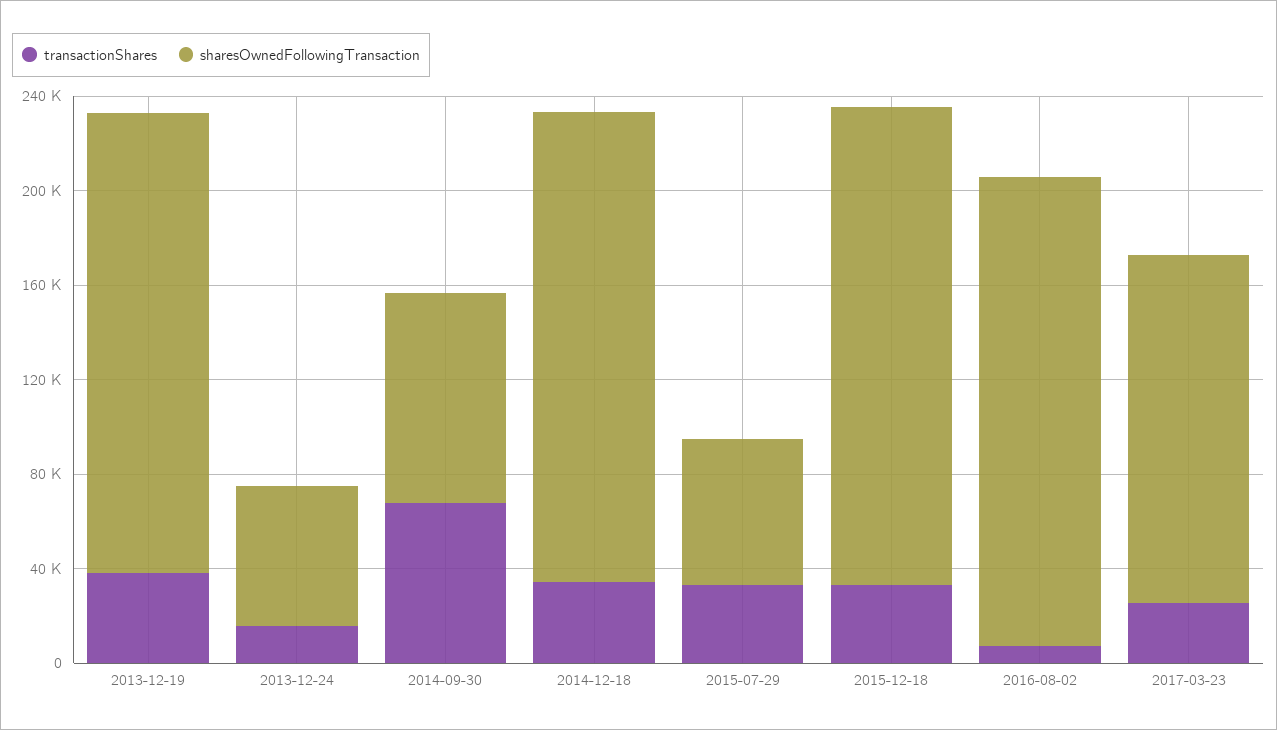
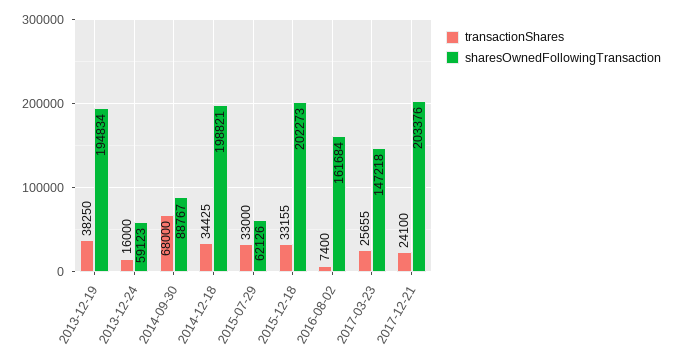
sharesOwnedFollowingTransaction, 2016-08-02: 200000 -> 161684
transactionShares, 2017-12-21: none -> 24100
sharesOwnedFollowingTransaction, 2017-12-21: none -> 203376

